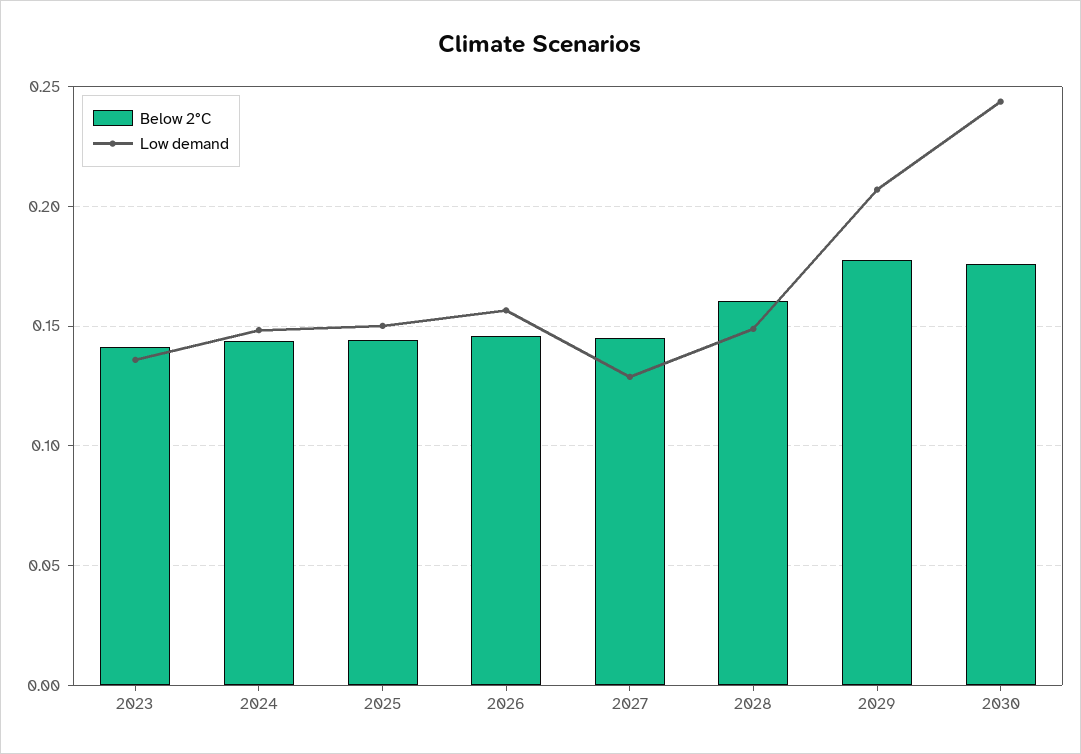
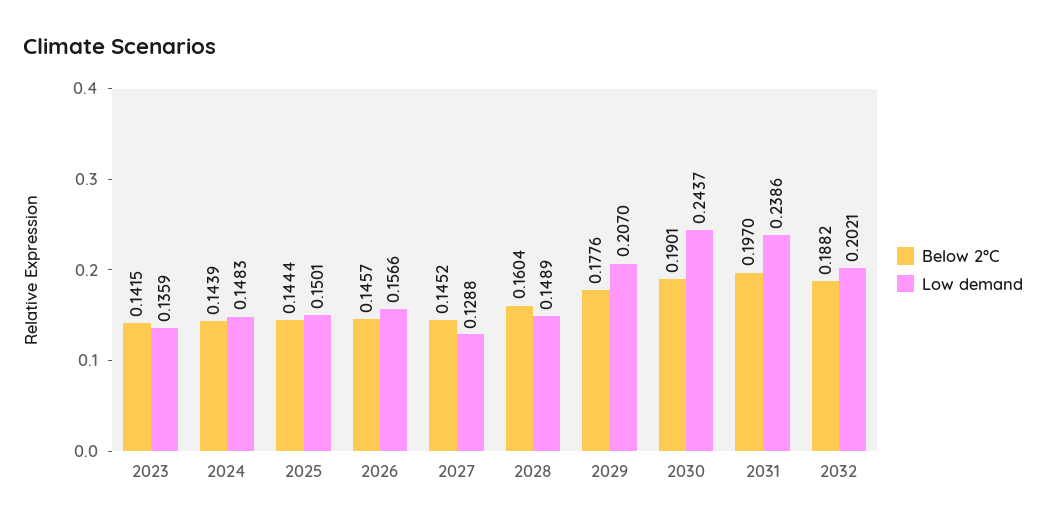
Below 2°C, 2030: 0.175 -> 0.1901
Below 2°C, 2031: none -> 0.197
Low demand, 2031: none -> 0.2386
Below 2°C, 2032: none -> 0.1882
Low demand, 2032: none -> 0.2021

